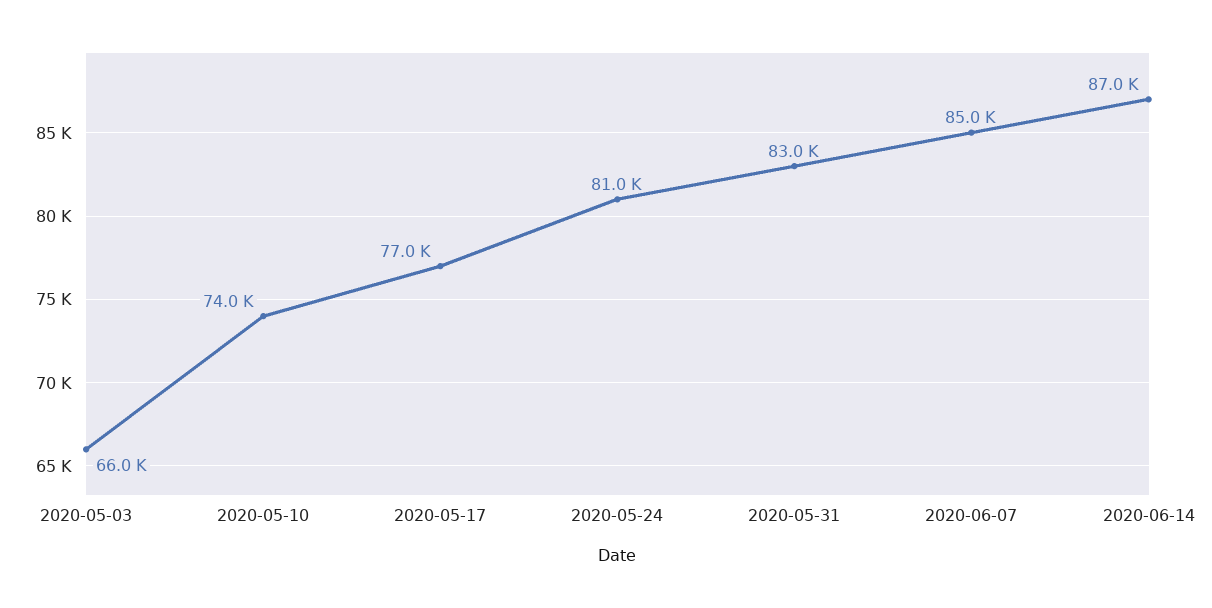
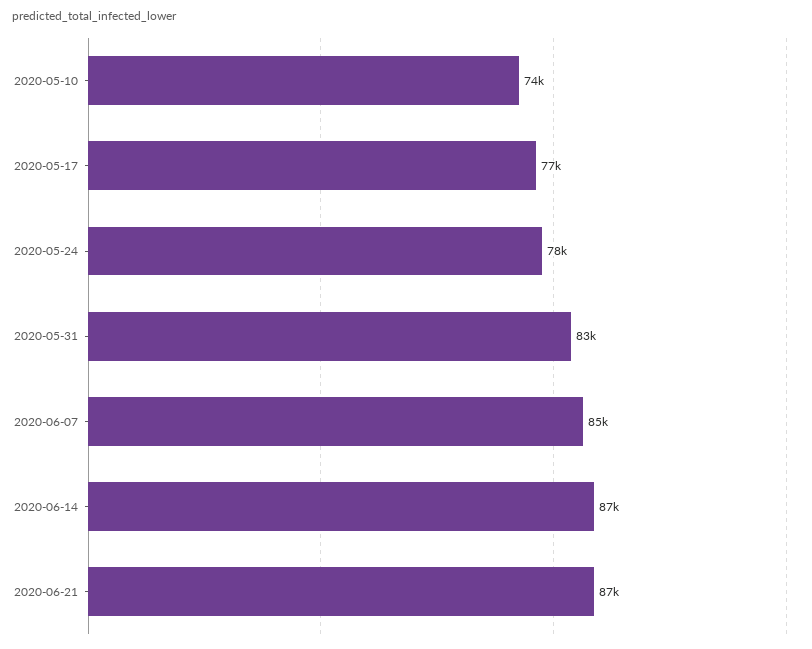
2020-05-03: 66000 -> none
2020-05-24: 81000 -> 78000
2020-06-21: none -> 87000

